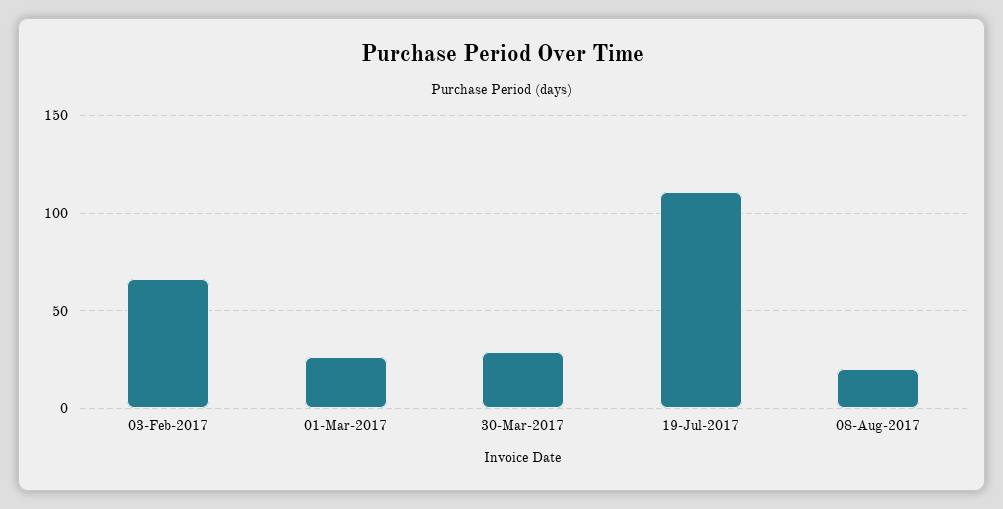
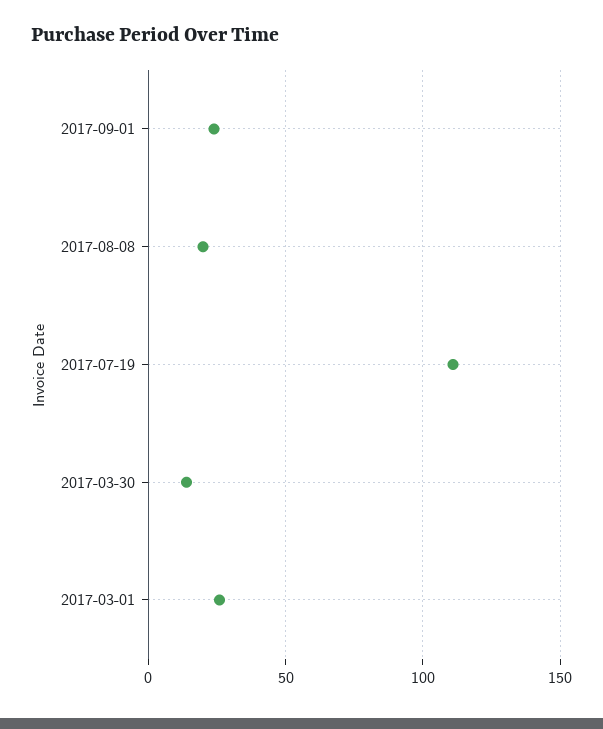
03-Feb-2017: 65 -> none
30-Mar-2017: 30 -> 15
2017-09-01: none -> 25

